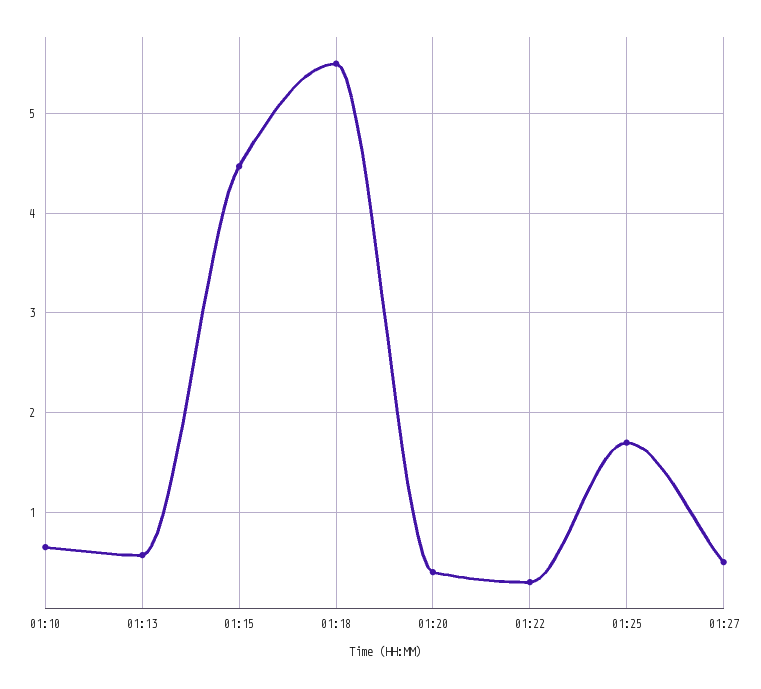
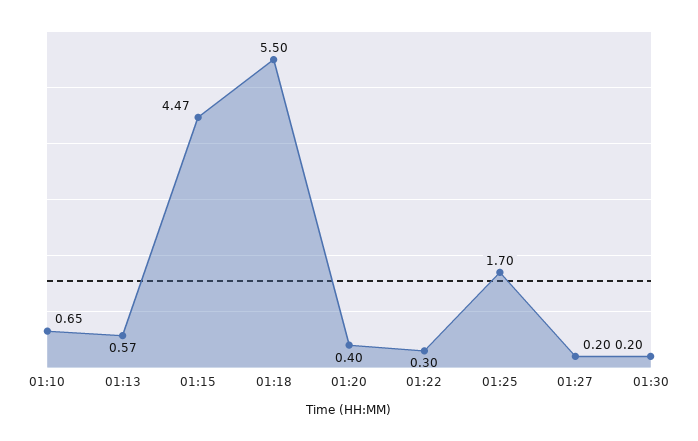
01:27: 0.5 -> 0.2
01:30: none -> 0.2

